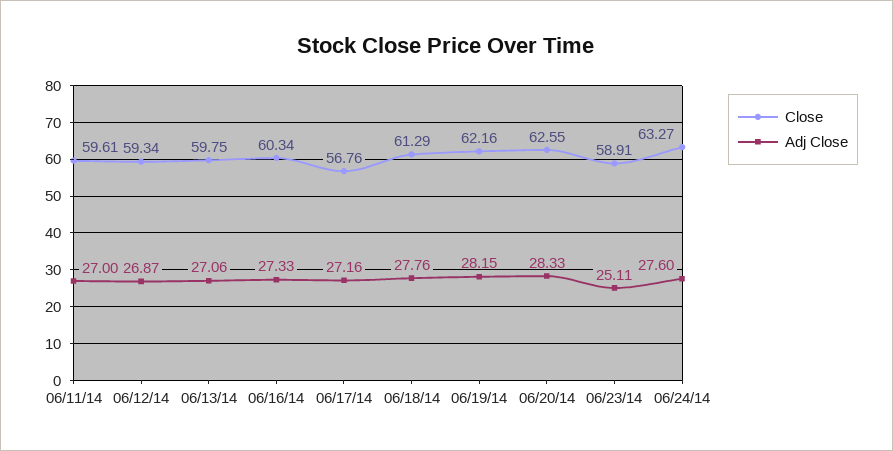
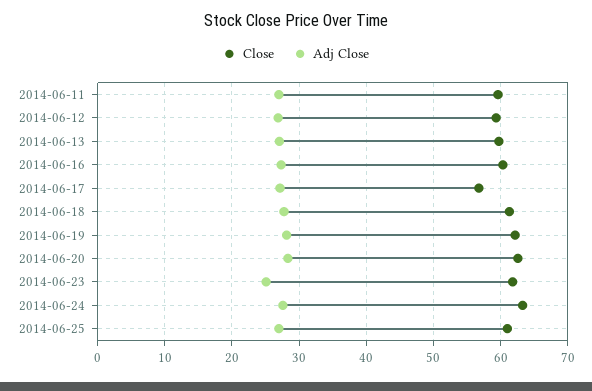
Close, 06/23/14: 58.91 -> 62
Close, 2014-06-25: none -> 61
Adj Close, 2014-06-25: none -> 27

